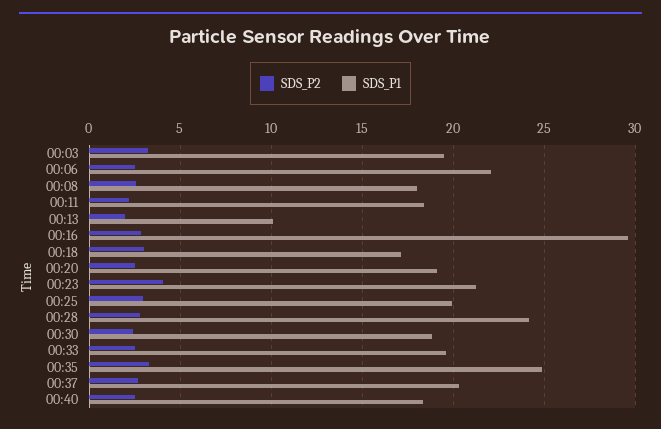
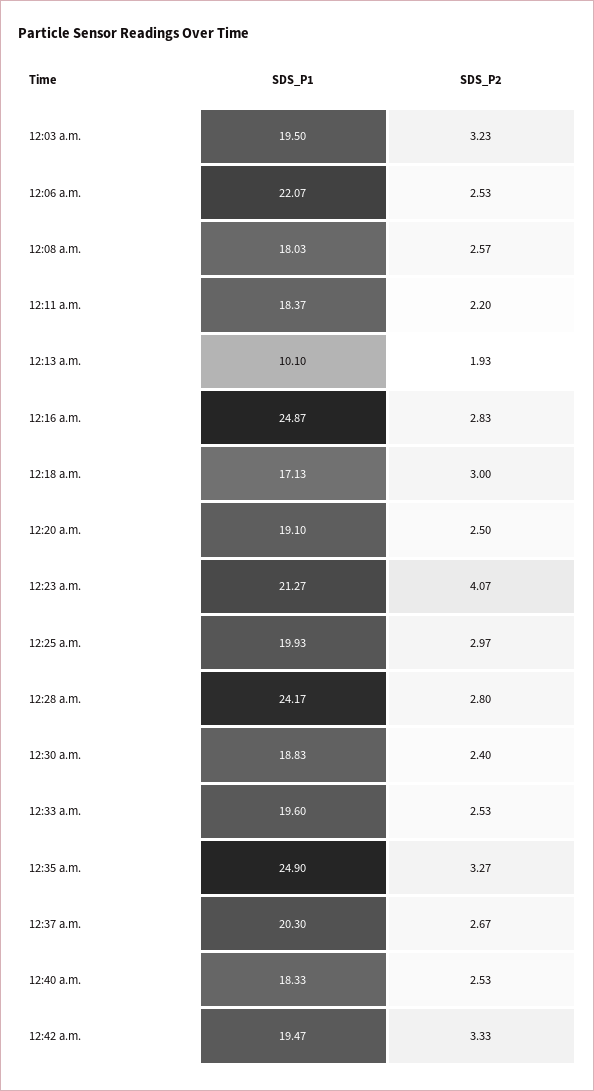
SDS_P1, 00:16: 29.5 -> 24.87
SDS_P1, 12:42 a.m.: none -> 19.47
SDS_P2, 12:42 a.m.: none -> 3.33

